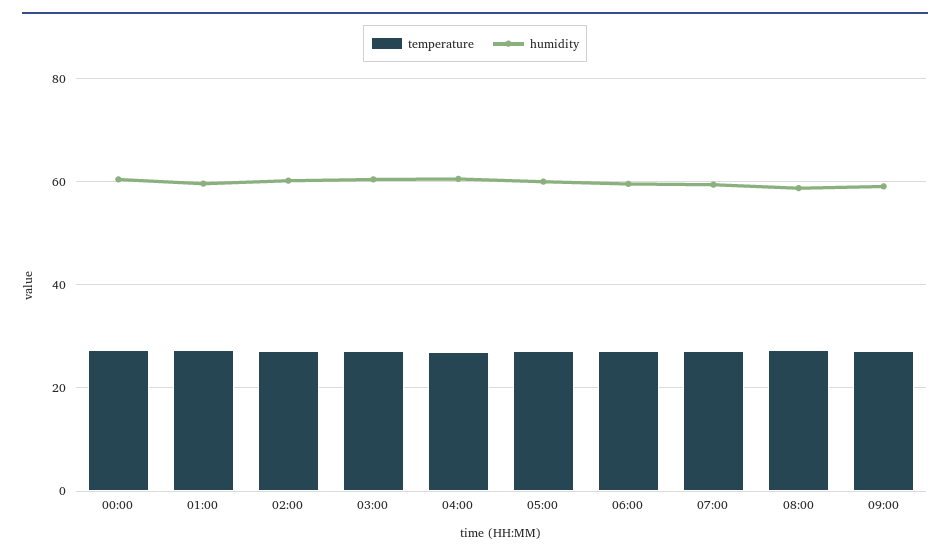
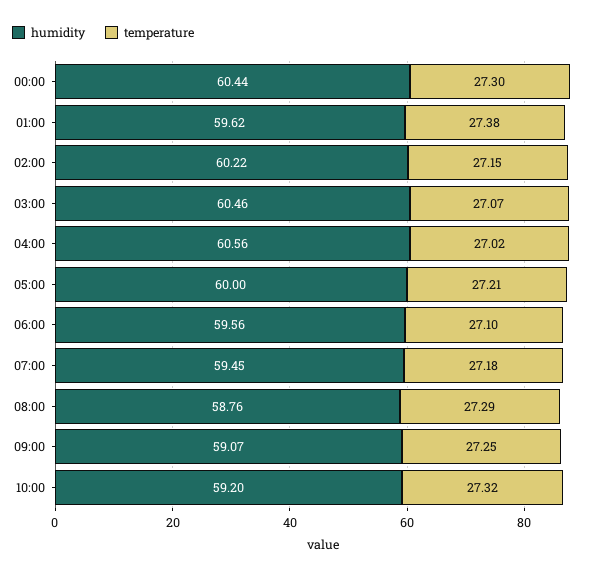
humidity, 10:00: none -> 59.2
temperature, 10:00: none -> 27.32

